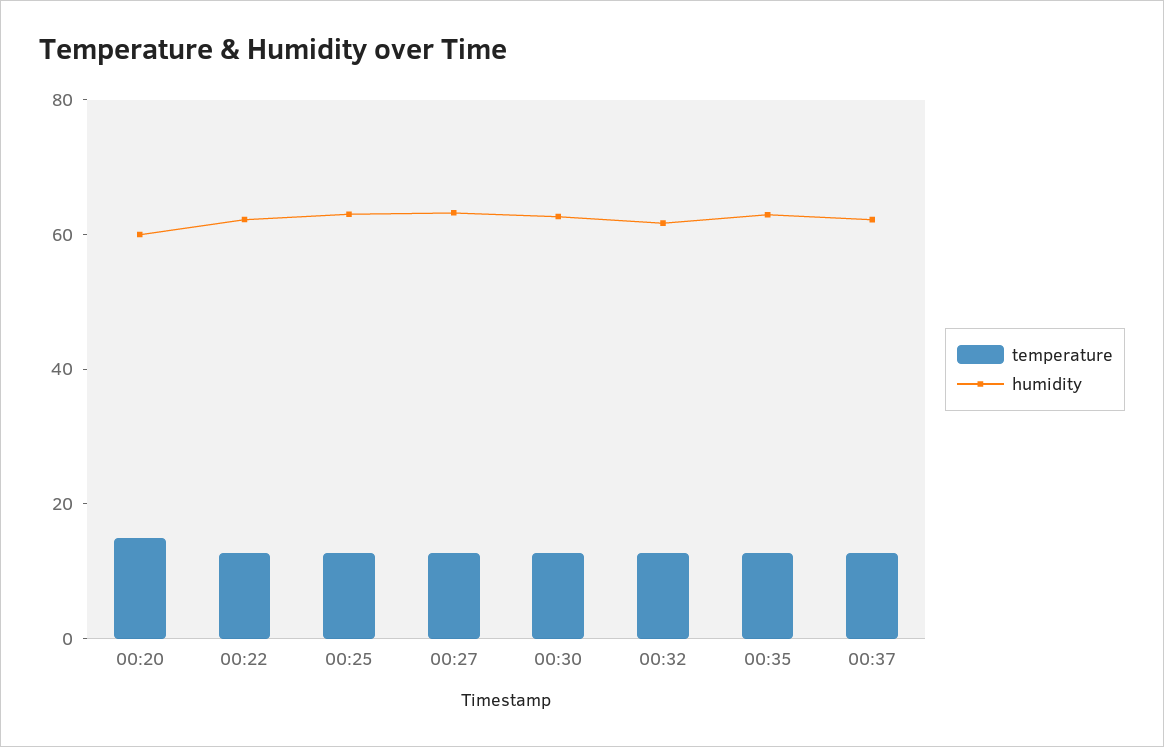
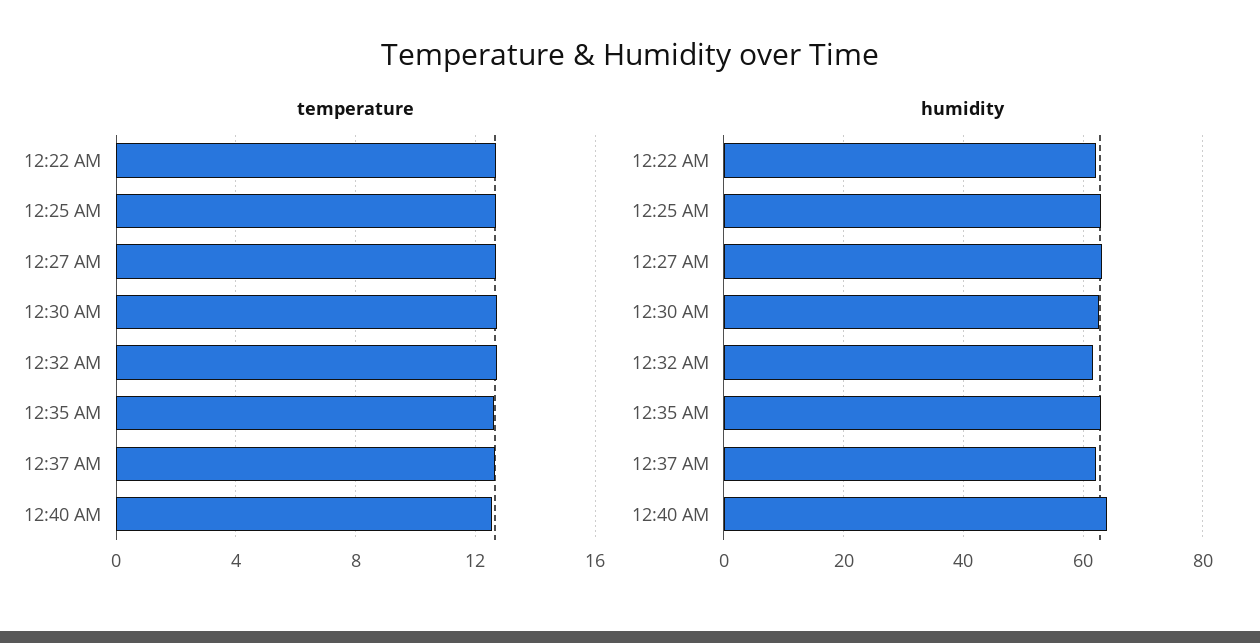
temperature, 00:20: 15 -> none
humidity, 00:20: 60 -> none
temperature, 12:40 AM: none -> 12.5
humidity, 12:40 AM: none -> 64

